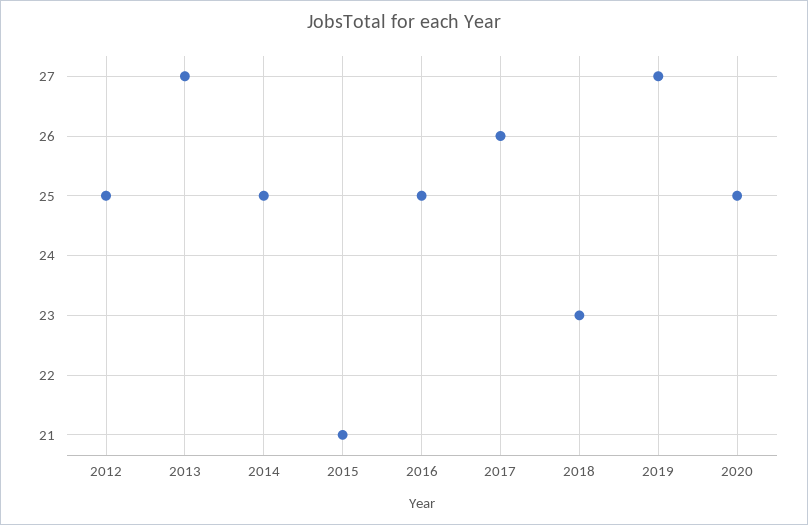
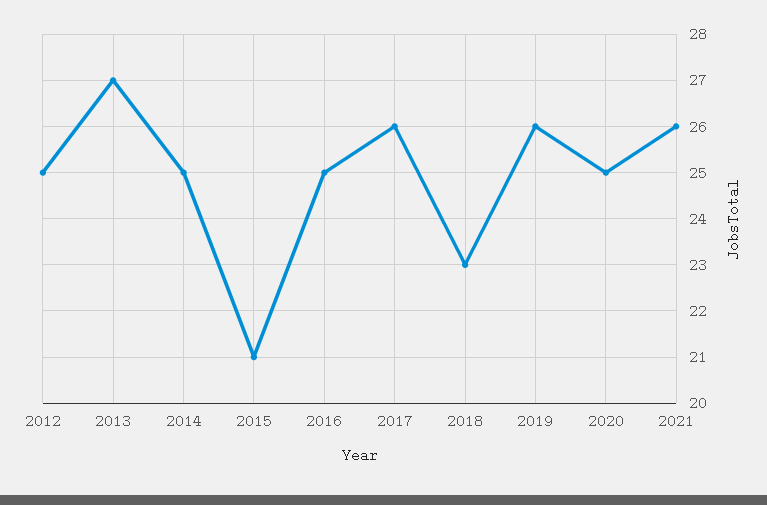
2019: 27 -> 26
2021: none -> 26

